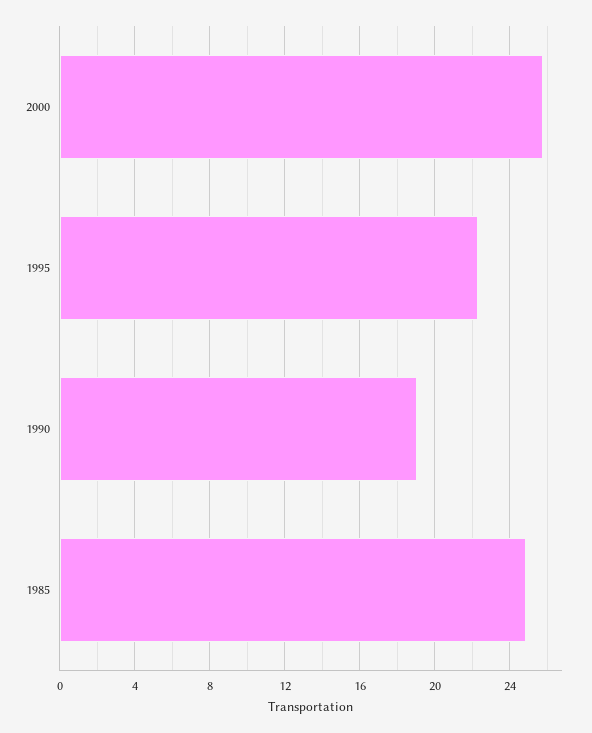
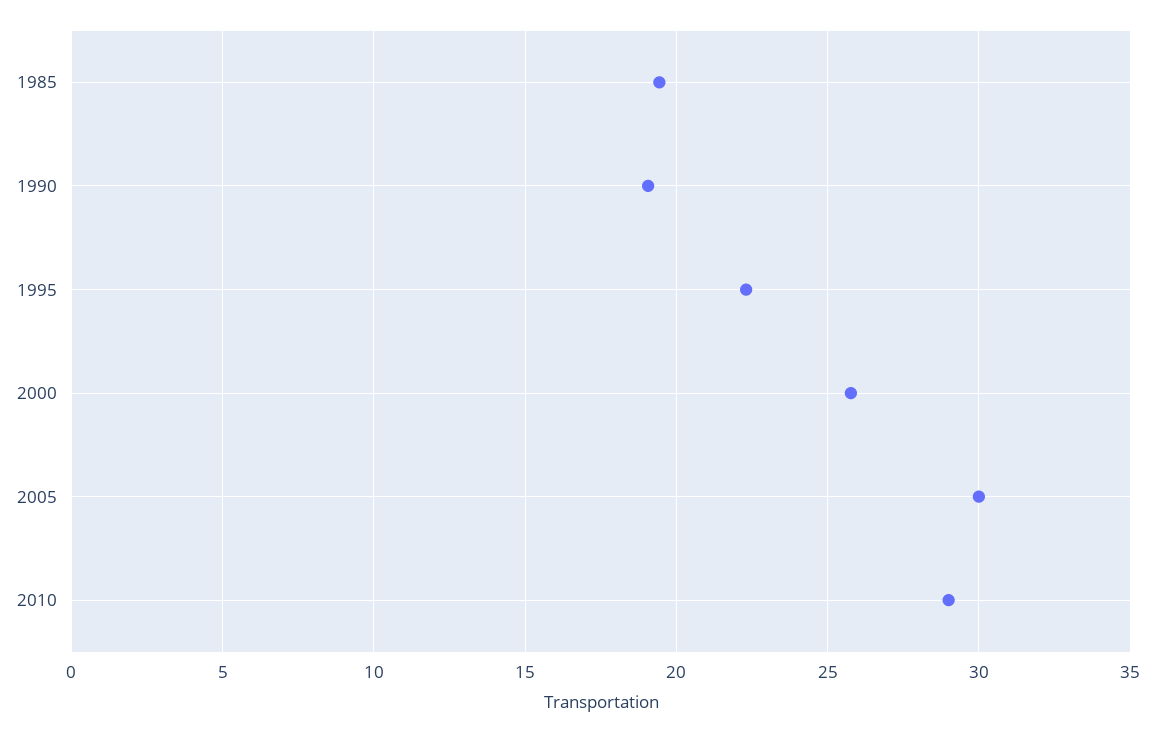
1985: 25 -> 19.5
2005: none -> 30
2010: none -> 29

